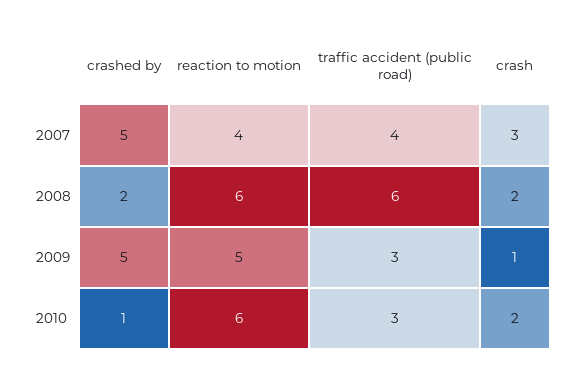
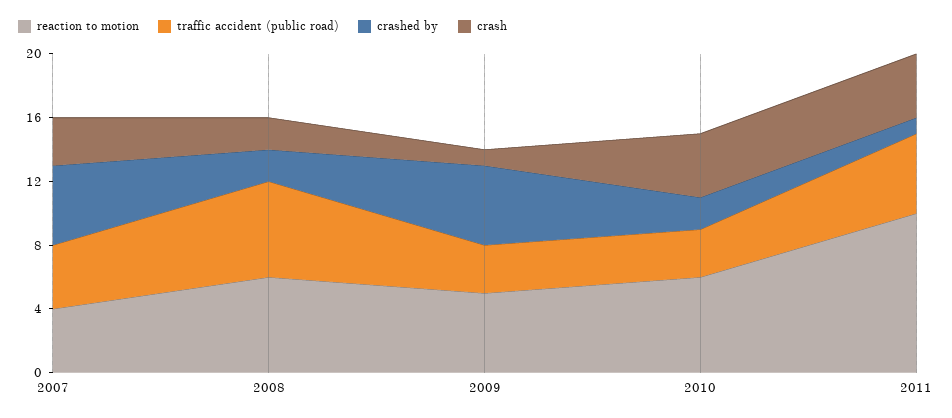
crashed by, 2010: 1 -> 2
crash, 2010: 2 -> 4
reaction to motion, 2011: none -> 10
traffic accident (public road), 2011: none -> 5
crashed by, 2011: none -> 1
crash, 2011: none -> 4

